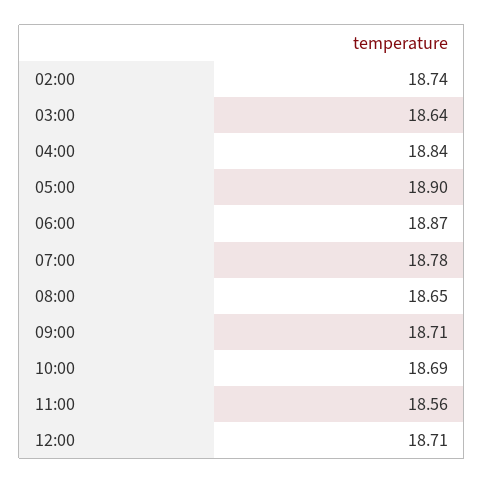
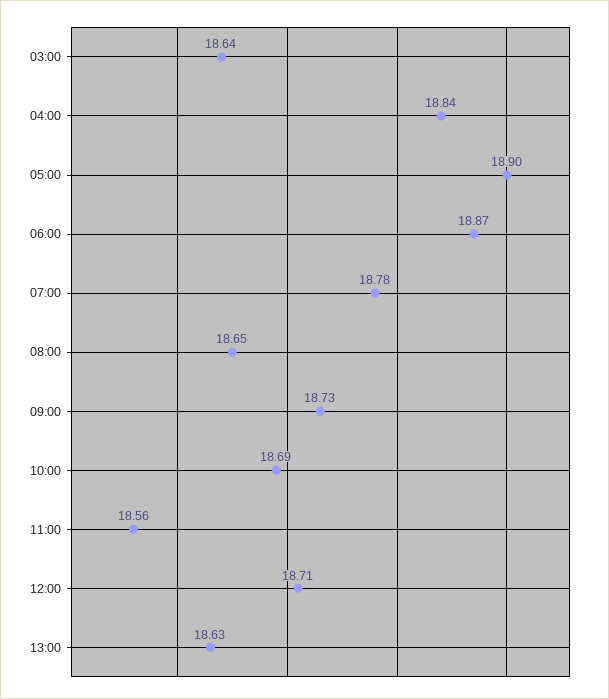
02:00: 18.74 -> none
09:00: 18.71 -> 18.73
13:00: none -> 18.63

